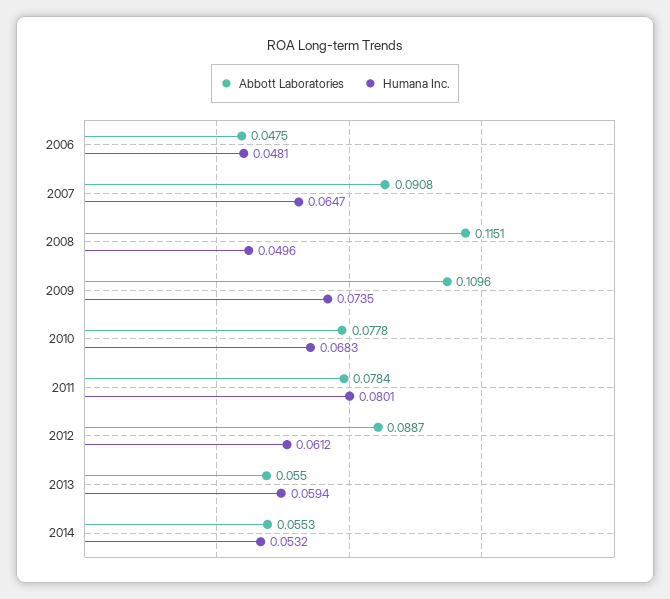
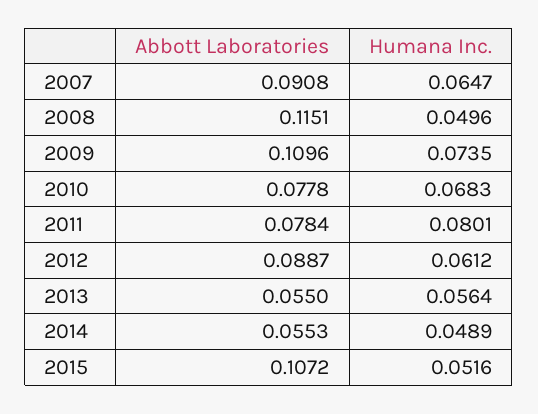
Abbott Laboratories, 2006: 0.0475 -> none
Humana Inc., 2006: 0.0481 -> none
Humana Inc., 2013: 0.0594 -> 0.0564
Humana Inc., 2014: 0.0532 -> 0.0489
Abbott Laboratories, 2015: none -> 0.1072
Humana Inc., 2015: none -> 0.0516

